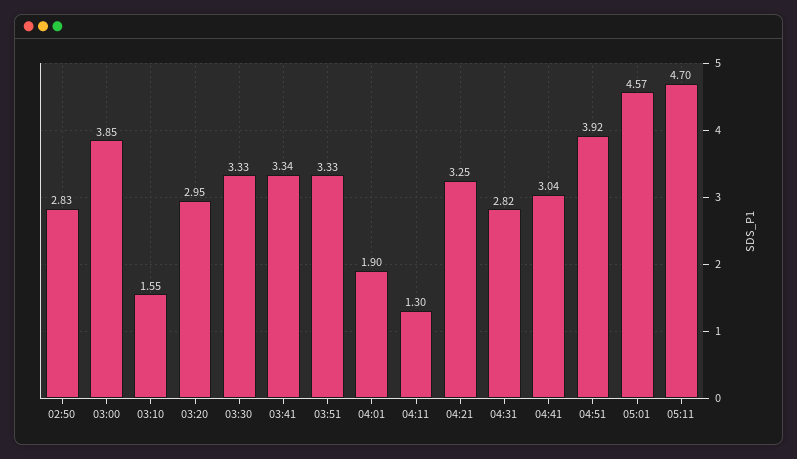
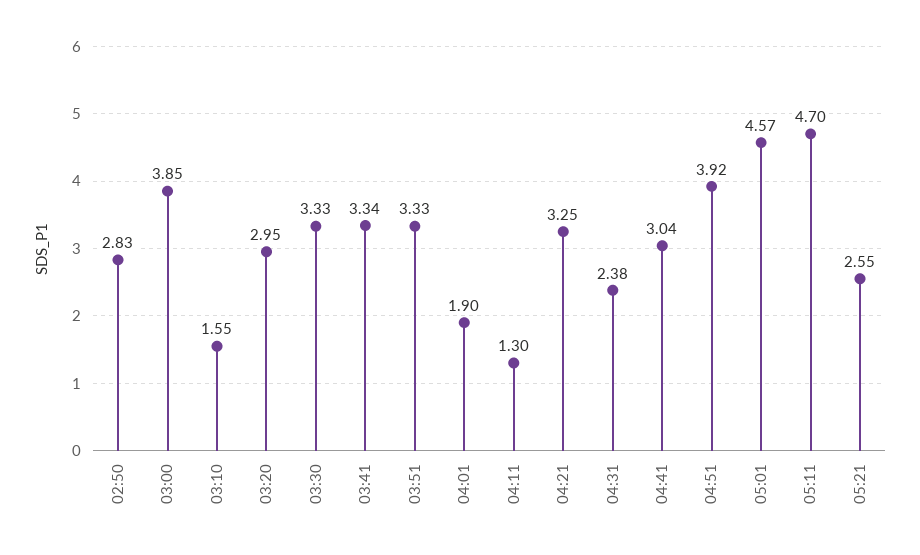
04:31: 2.82 -> 2.38
05:21: none -> 2.55

